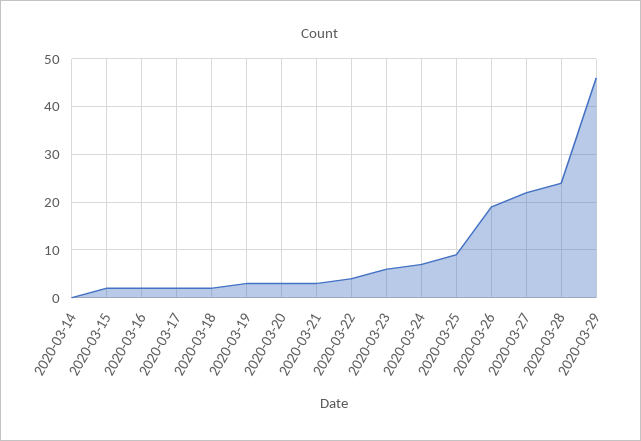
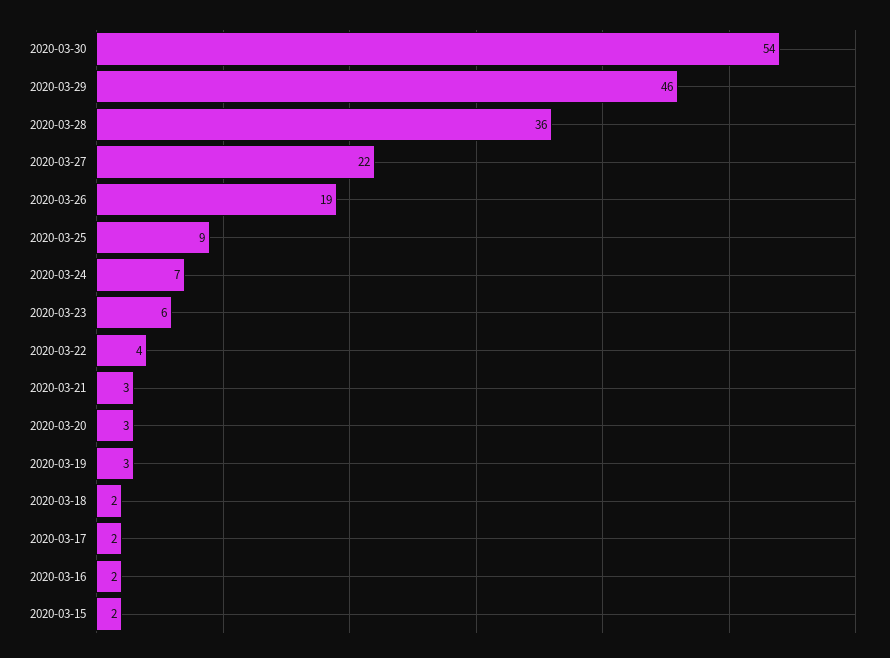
2020-03-14: 0 -> none
2020-03-28: 25 -> 36
2020-03-30: none -> 54

